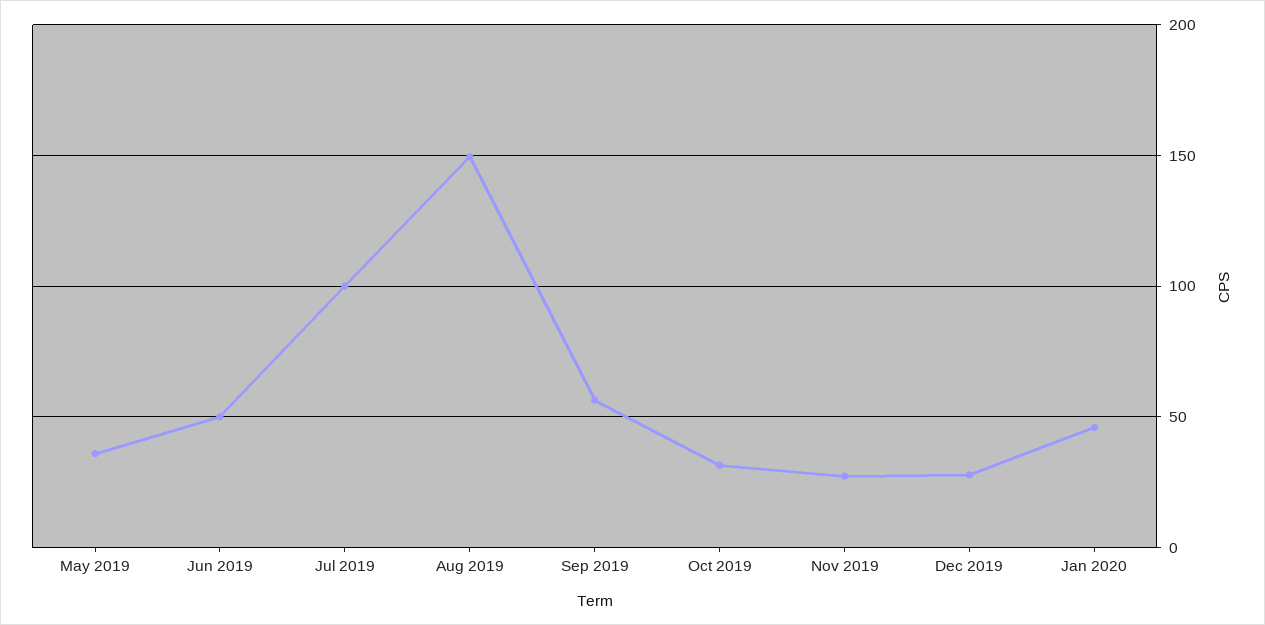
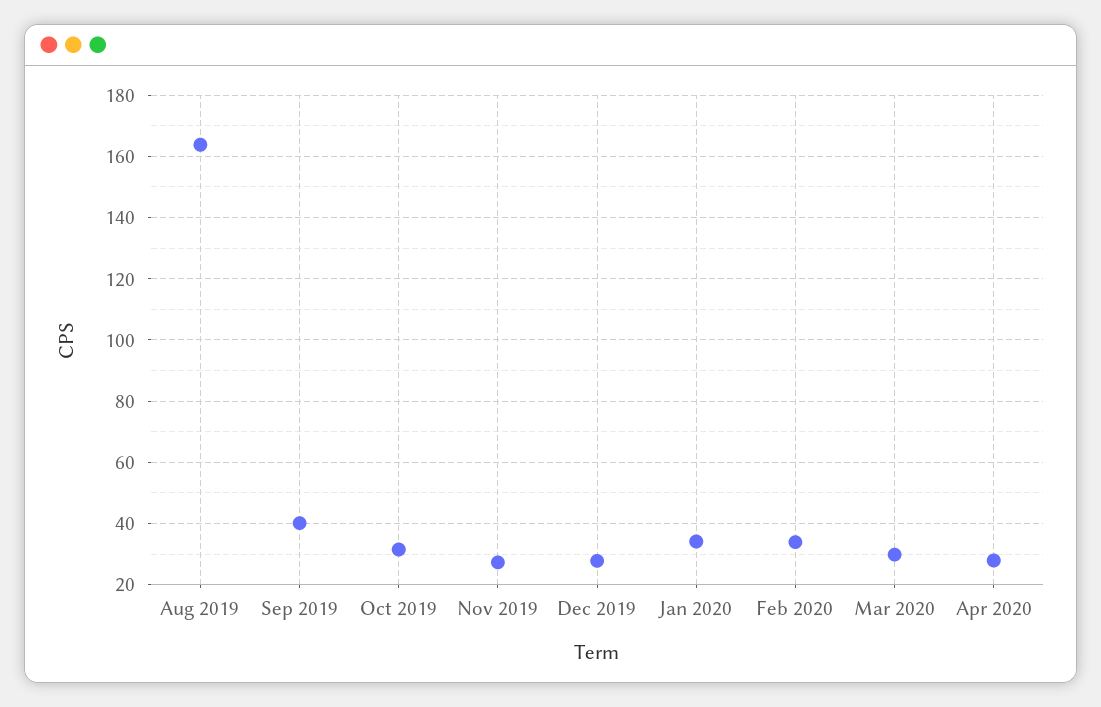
May 2019: 35 -> none
Jun 2019: 50 -> none
Jul 2019: 100 -> none
Aug 2019: 150 -> 164
Sep 2019: 55 -> 40
Jan 2020: 45 -> 34
Feb 2020: none -> 34
Mar 2020: none -> 30
Apr 2020: none -> 28

